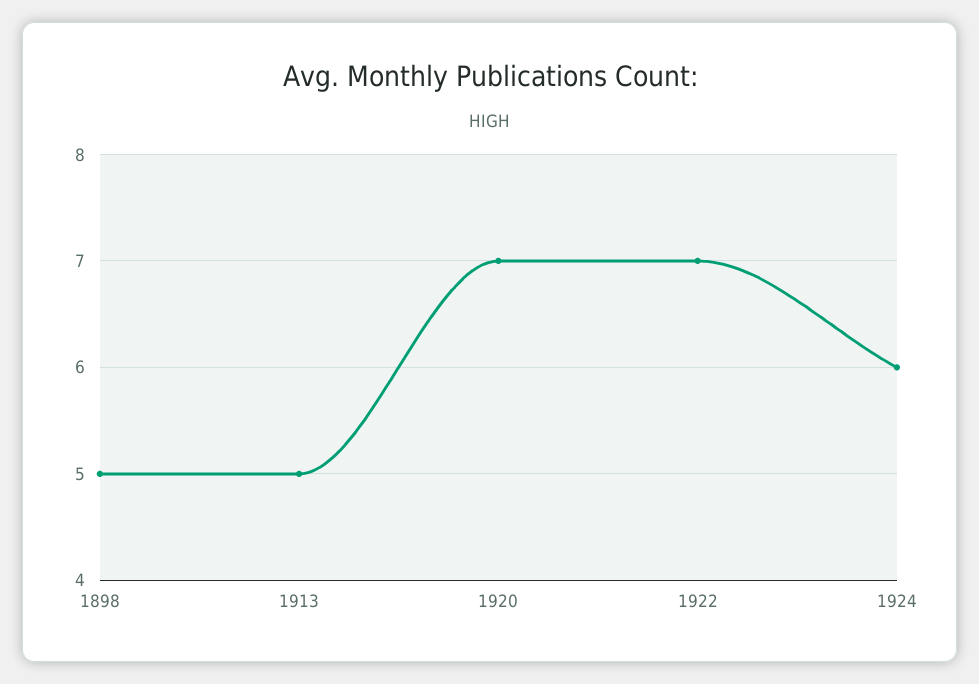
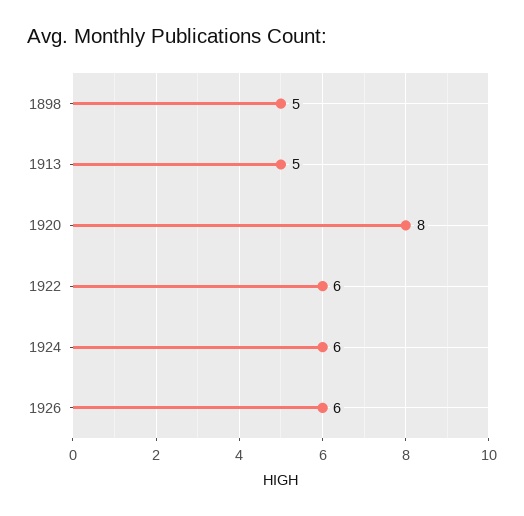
1920: 7 -> 8
1922: 7 -> 6
1926: none -> 6

